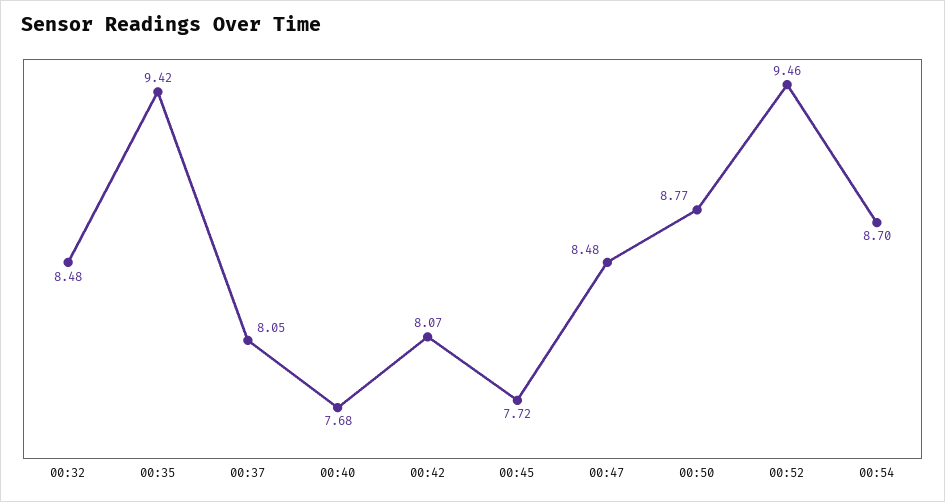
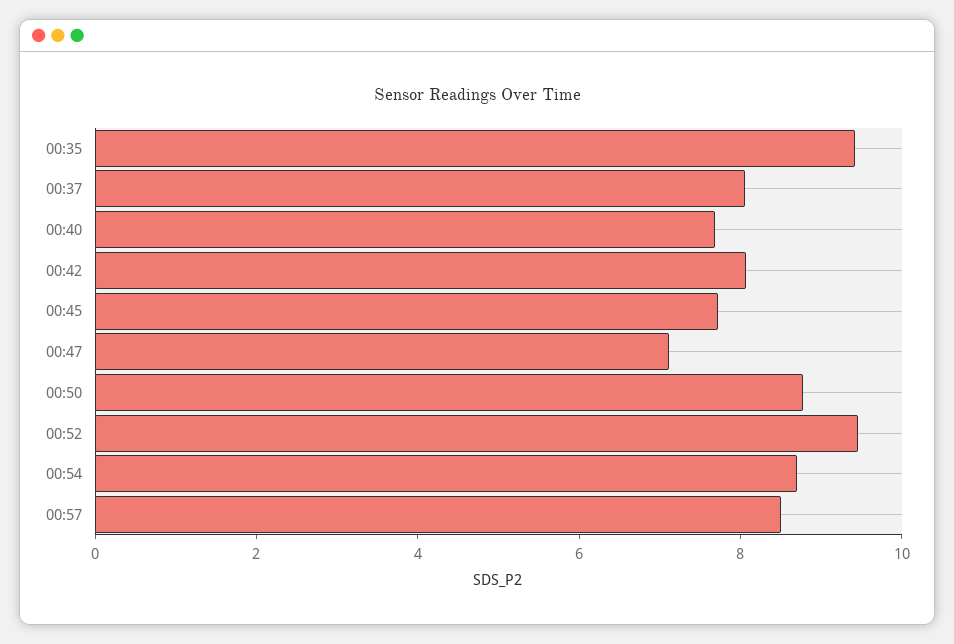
00:32: 8.48 -> none
00:47: 8.48 -> 7
00:57: none -> 8.5

